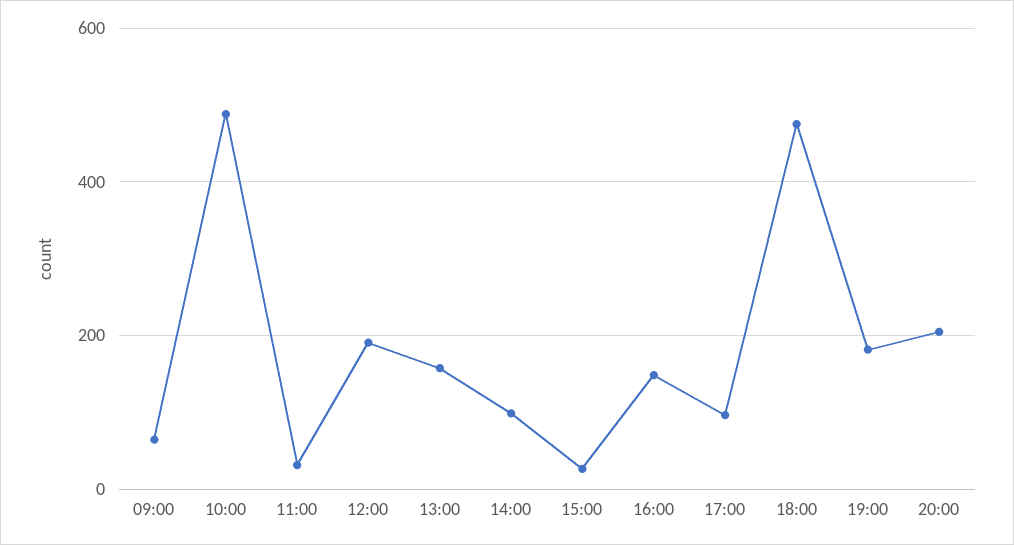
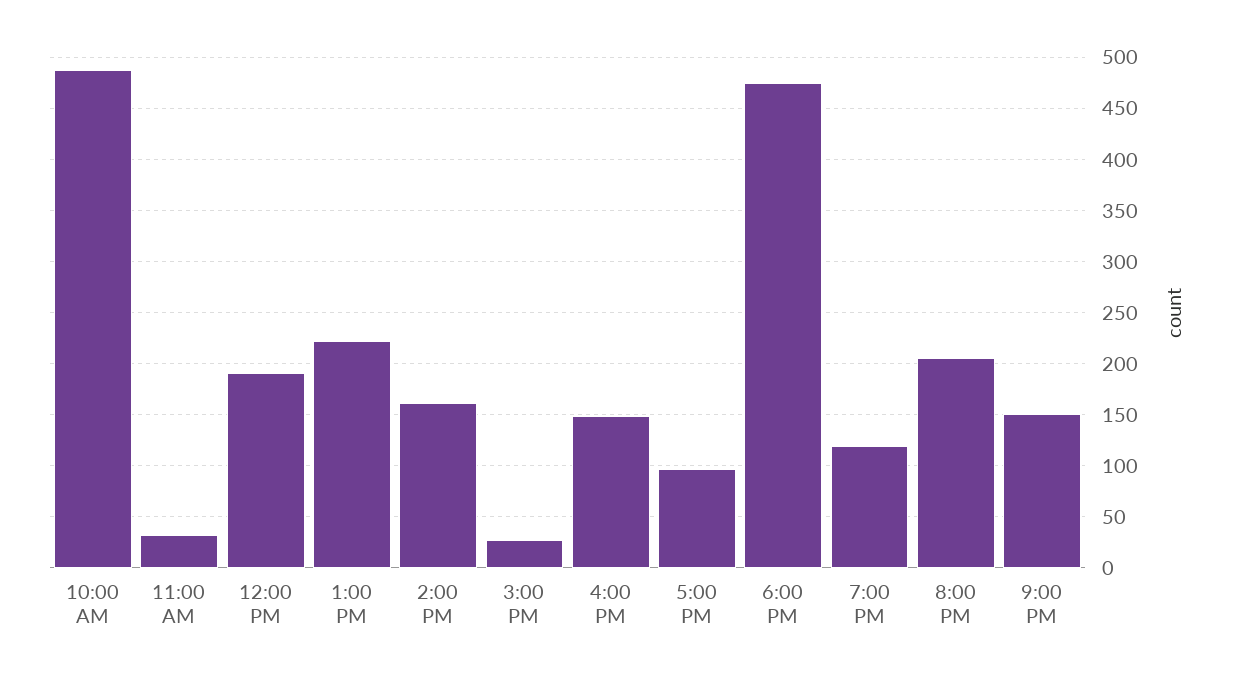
09:00: 60 -> none
13:00: 160 -> 220
14:00: 100 -> 160
19:00: 180 -> 120
9:00 PM: none -> 150

